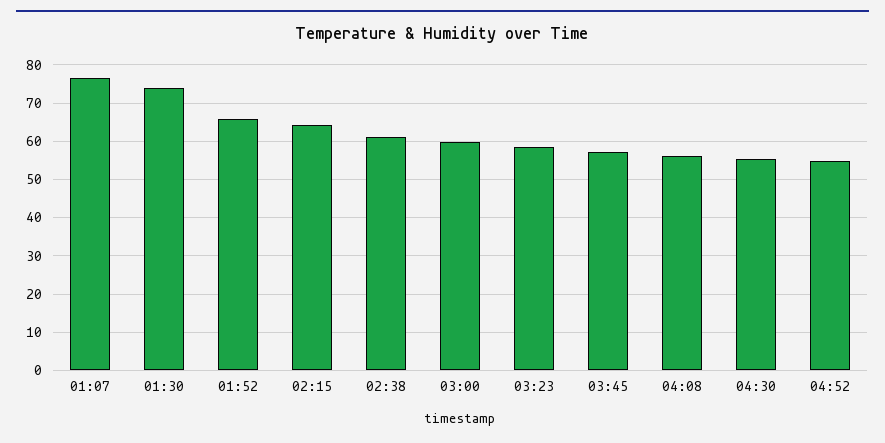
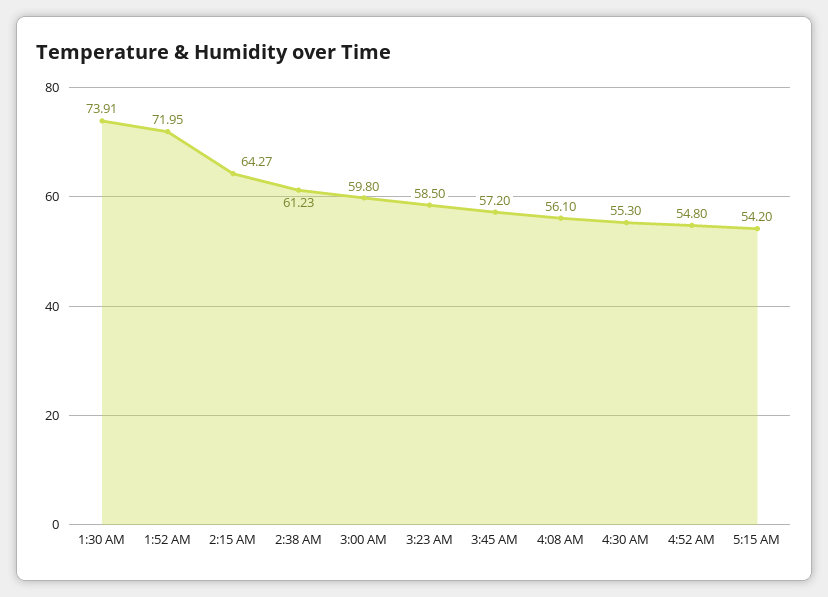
01:07: 76 -> none
01:52: 66 -> 71.95
5:15 AM: none -> 54.2

